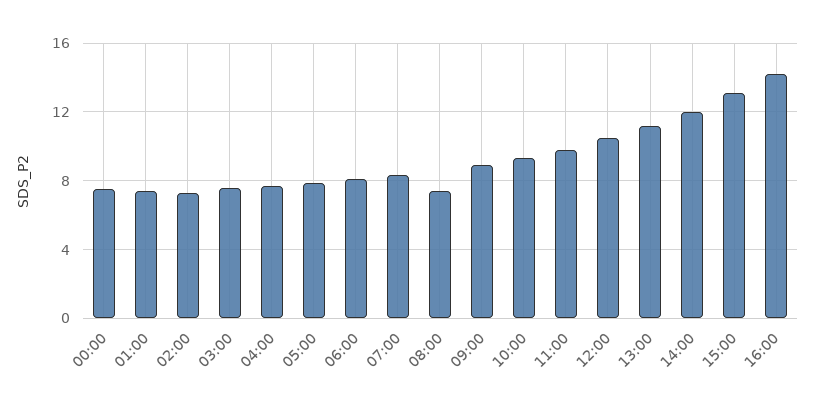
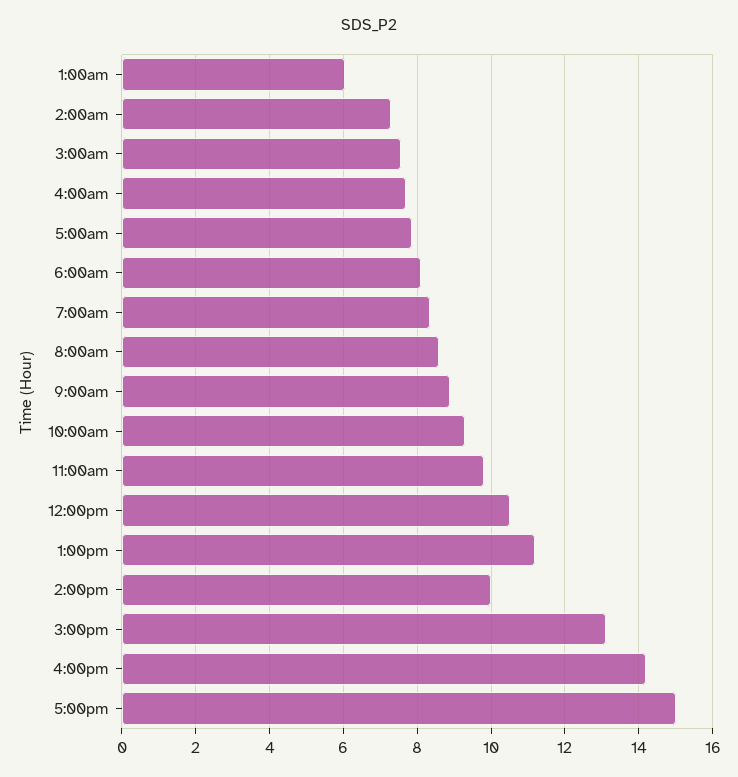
00:00: 7.5 -> none
01:00: 7.5 -> 6
08:00: 7.5 -> 8.6
14:00: 12 -> 10
5:00pm: none -> 15

